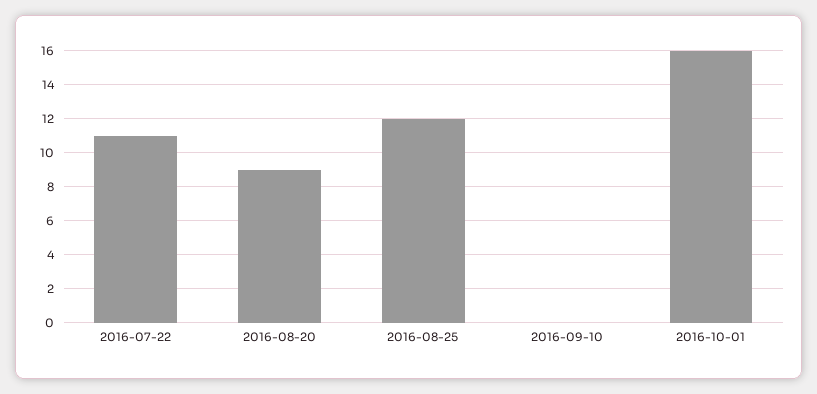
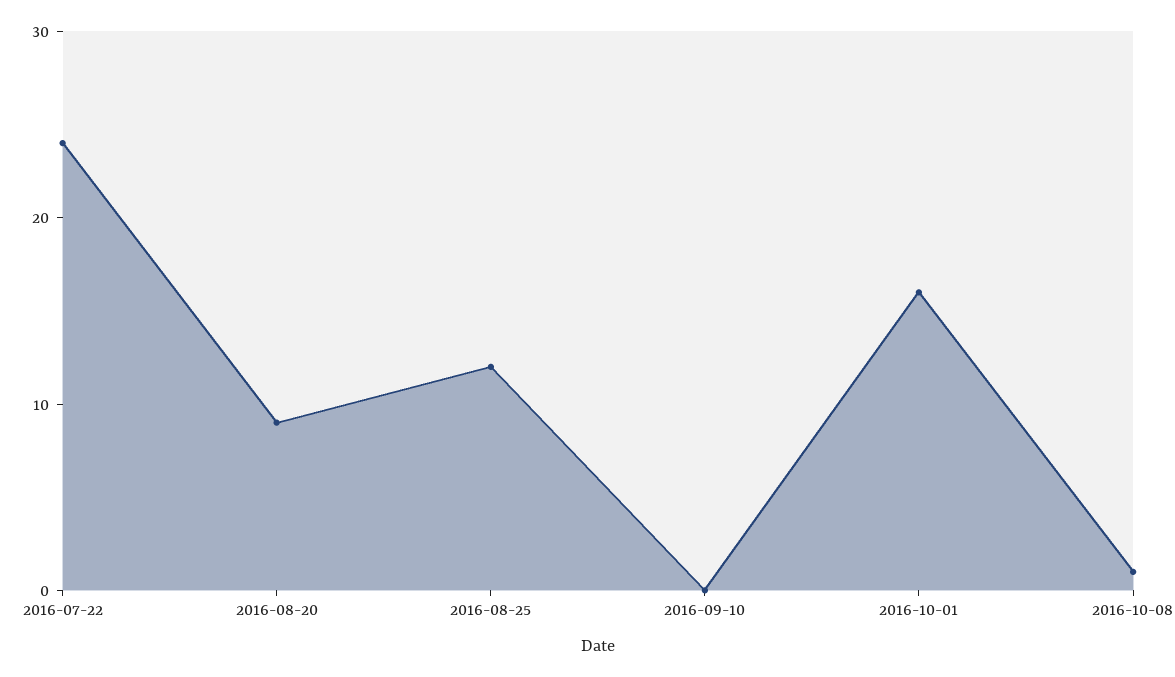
2016-07-22: 11 -> 24
2016-10-08: none -> 1

